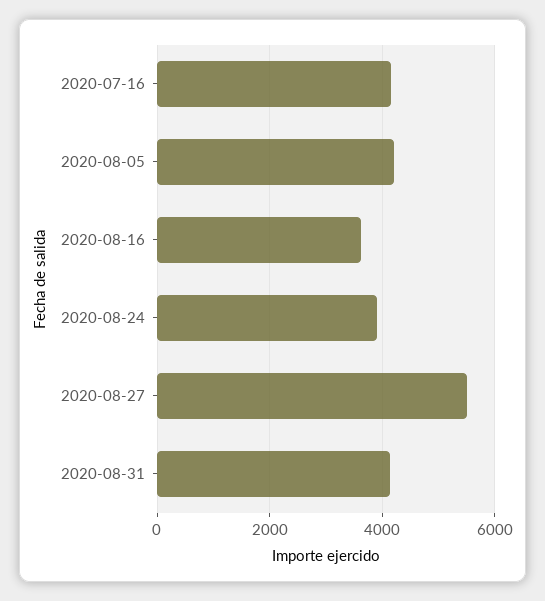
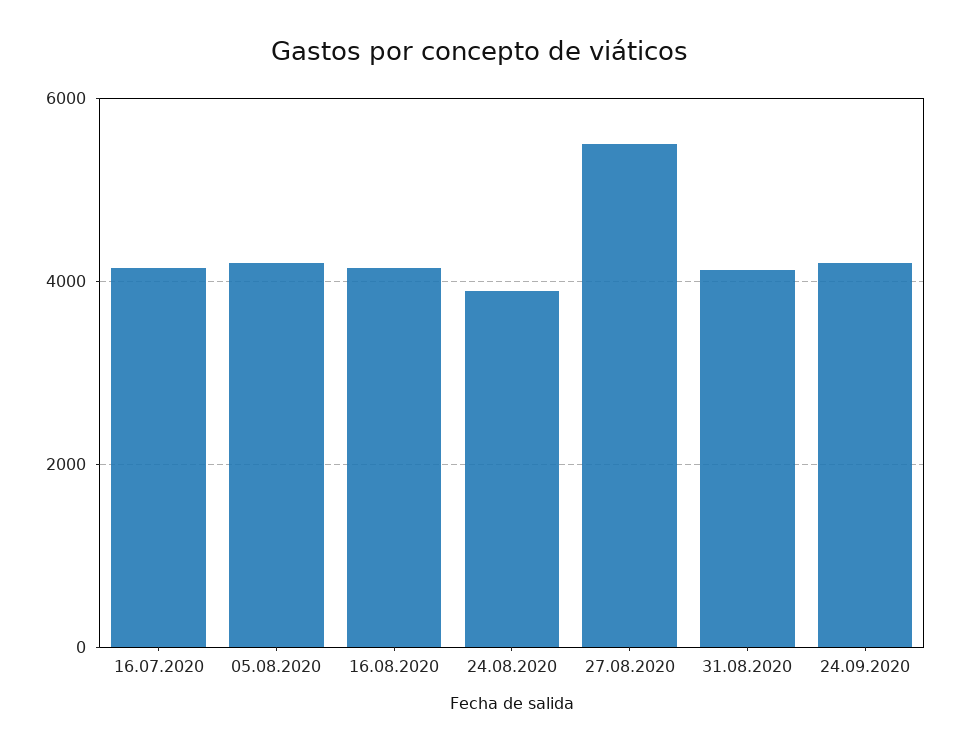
2020-08-16: 3600 -> 4200
24.09.2020: none -> 4200

